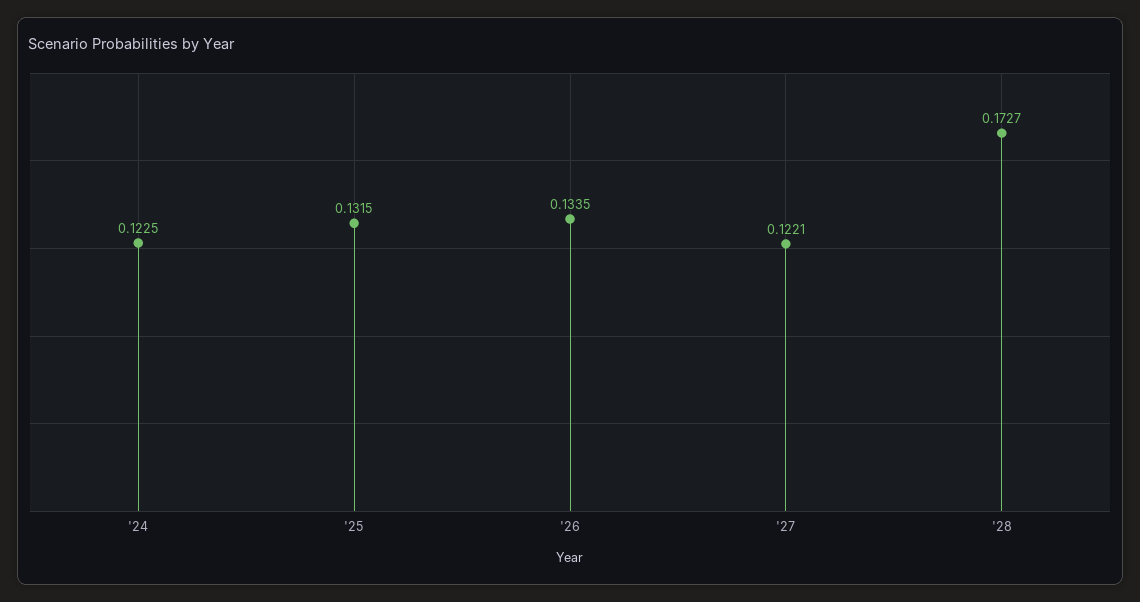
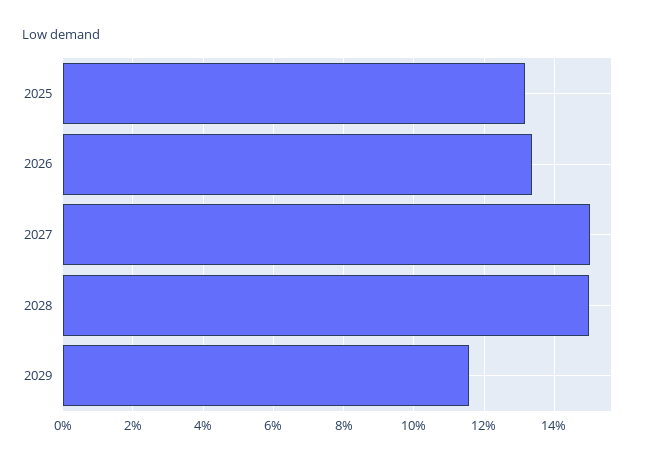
'24: 0.1225 -> none
'27: 0.1221 -> 0.15
'28: 0.1727 -> 0.15
2029: none -> 0.116

